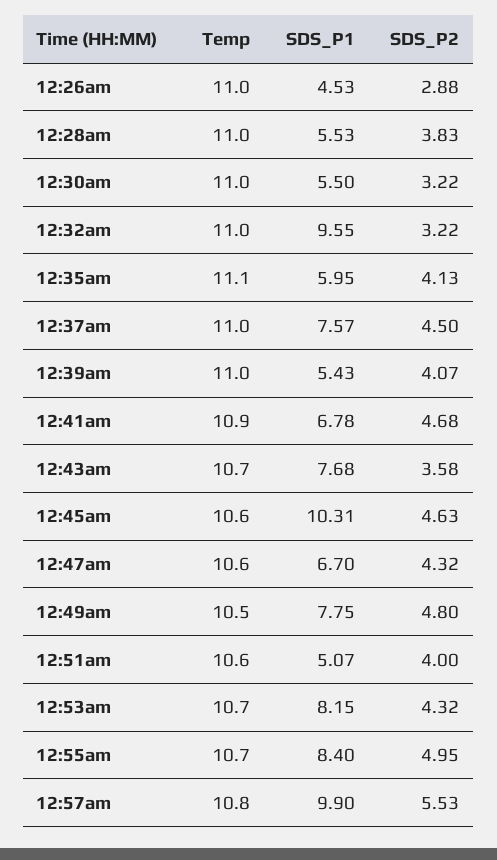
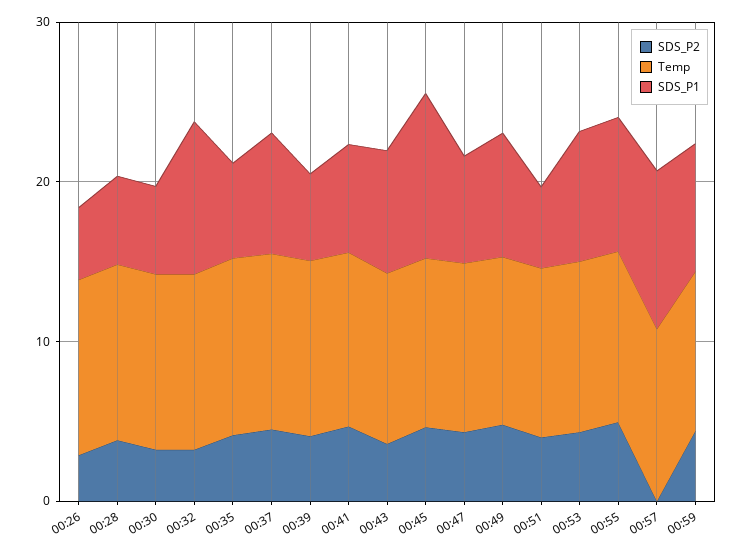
SDS_P2, 12:57am: 5.53 -> 0
SDS_P2, 00:59: none -> 4
Temp, 00:59: none -> 10
SDS_P1, 00:59: none -> 8

